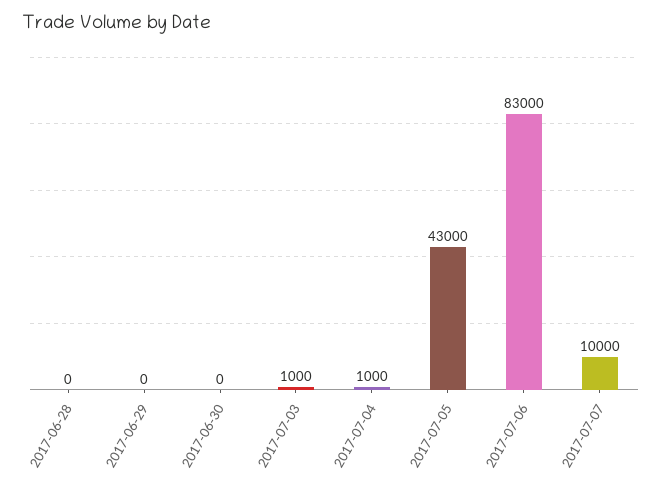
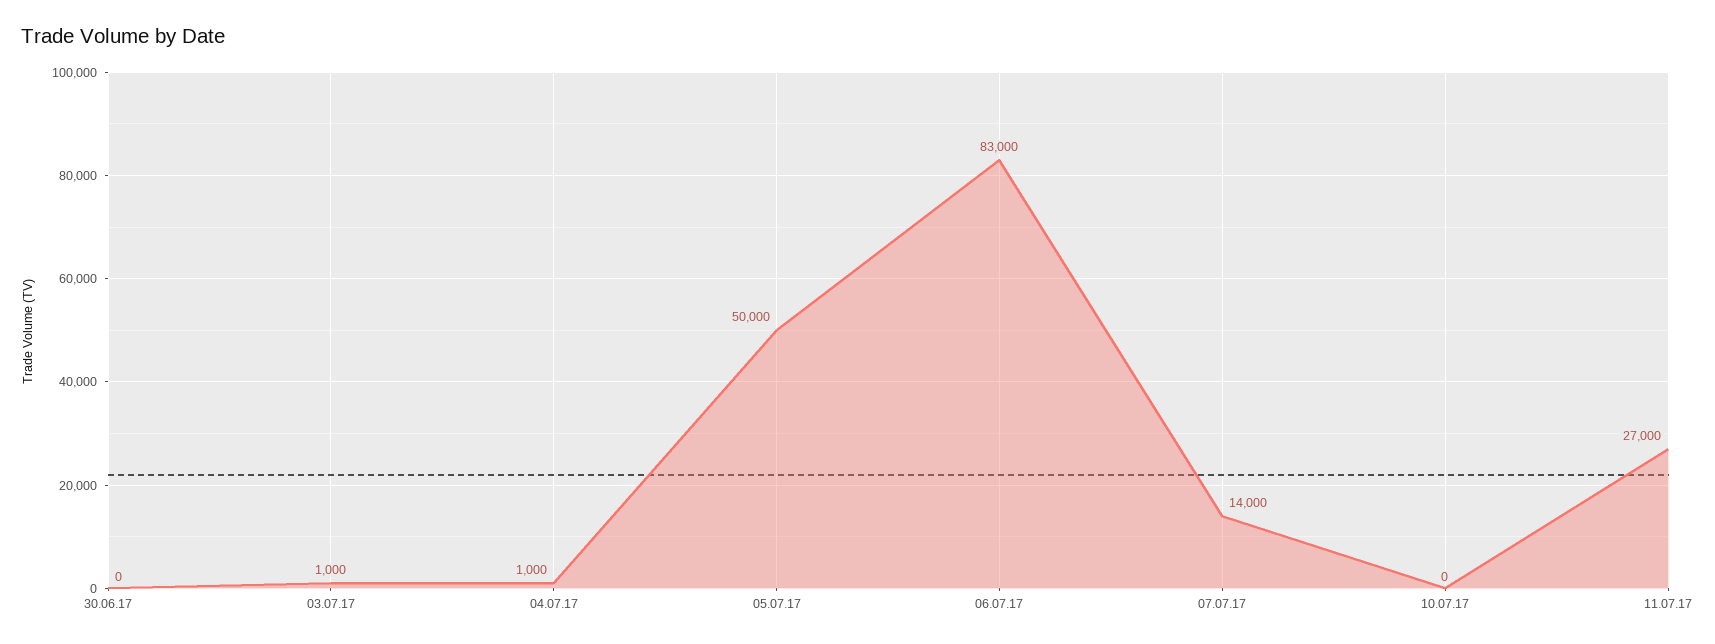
2017-06-28: 0 -> none
2017-06-29: 0 -> none
2017-07-05: 43000 -> 50000
2017-07-07: 10000 -> 14000
10.07.17: none -> 0
11.07.17: none -> 27000

